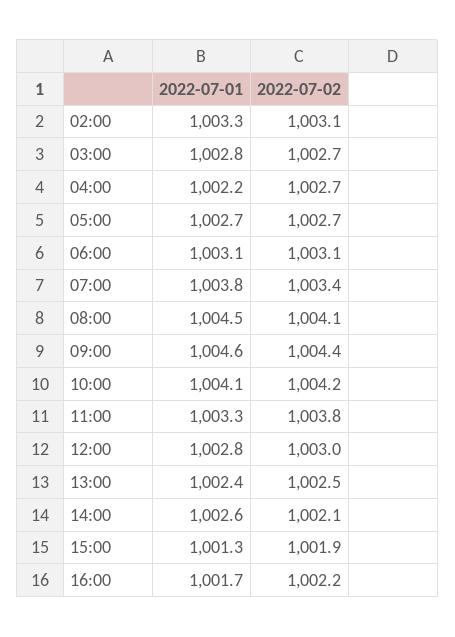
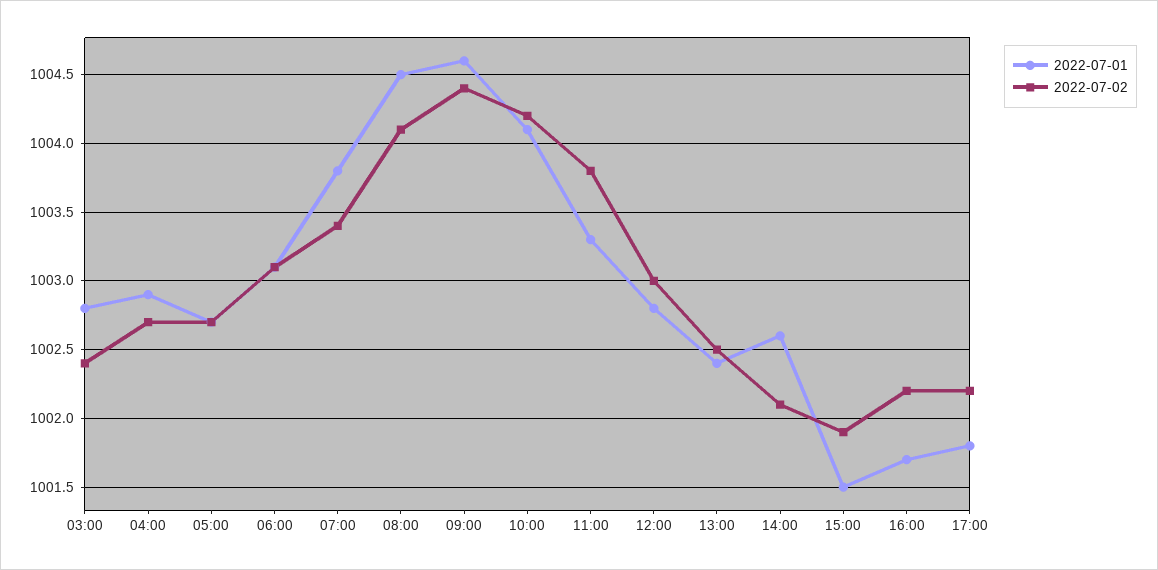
2022-07-01, 02:00: 1003.3 -> none
2022-07-02, 02:00: 1003.1 -> none
2022-07-02, 03:00: 1002.7 -> 1002.4
2022-07-01, 04:00: 1002.2 -> 1002.9
2022-07-01, 15:00: 1001.3 -> 1001.5
2022-07-01, 17:00: none -> 1001.8
2022-07-02, 17:00: none -> 1002.2

